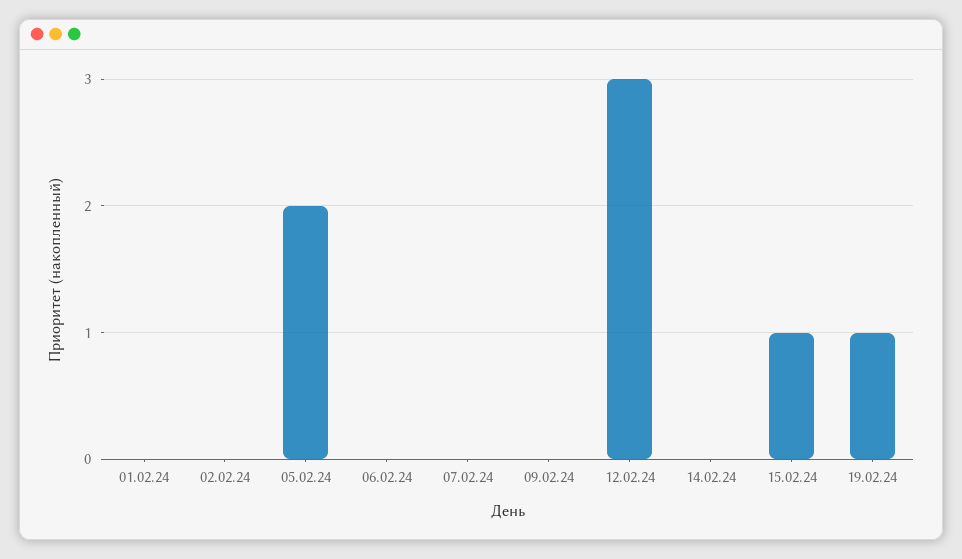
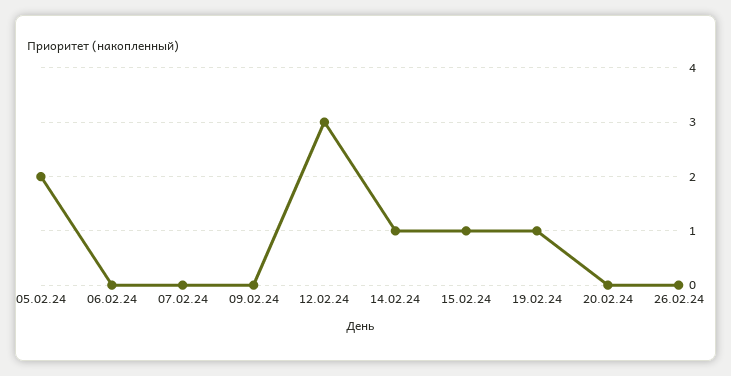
01.02.24: 0 -> none
02.02.24: 0 -> none
14.02.24: 0 -> 1
20.02.24: none -> 0
26.02.24: none -> 0

